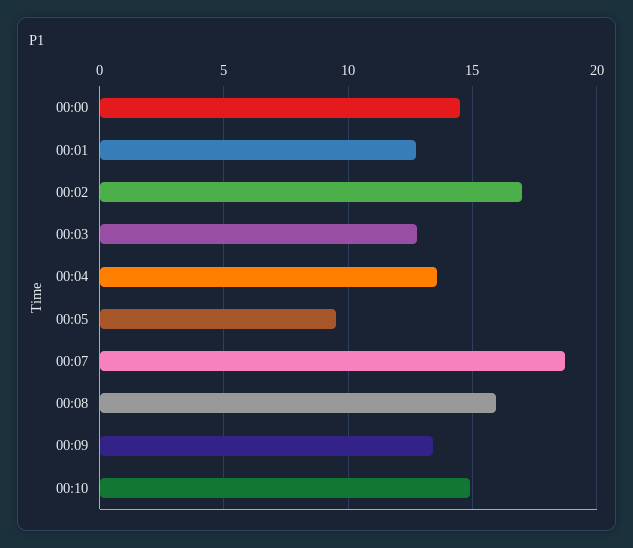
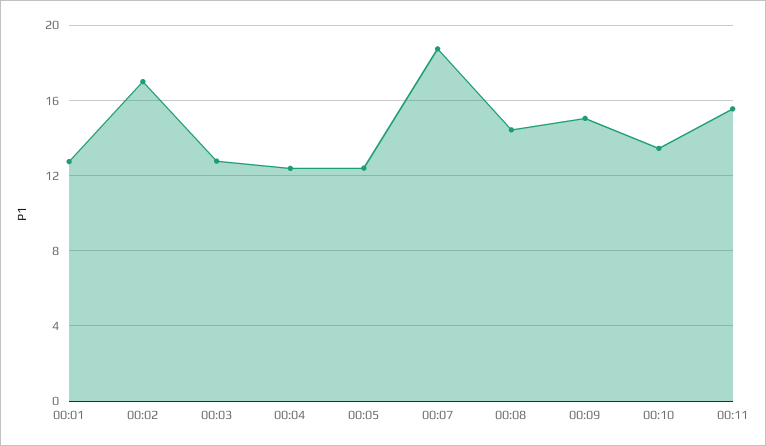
00:00: 14.5 -> none
00:04: 13.5 -> 12.5
00:05: 9.5 -> 12.5
00:08: 16 -> 14.5
00:09: 13.5 -> 15
00:10: 15 -> 13.5
00:11: none -> 15.5

